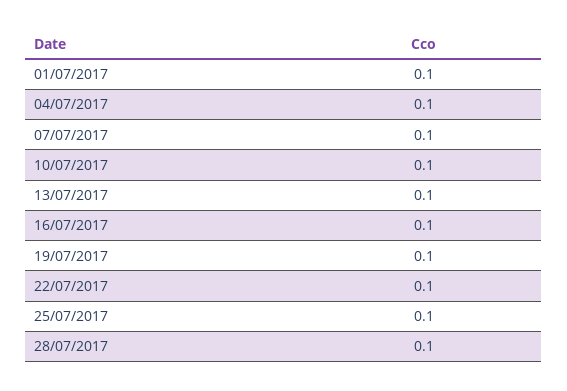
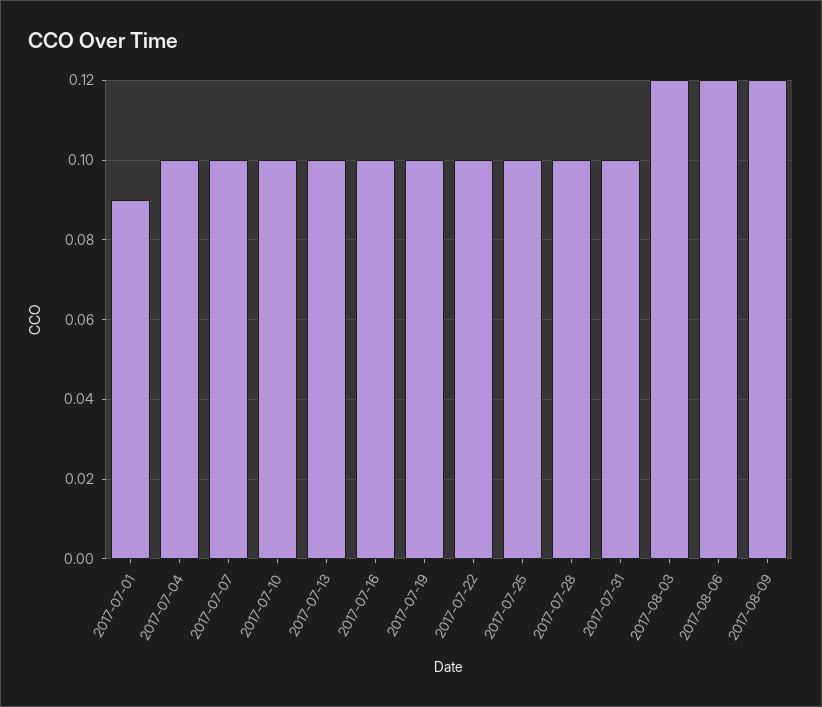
01/07/2017: 0.1 -> 0.09
2017-07-31: none -> 0.1
2017-08-03: none -> 0.12
2017-08-06: none -> 0.12
2017-08-09: none -> 0.12

